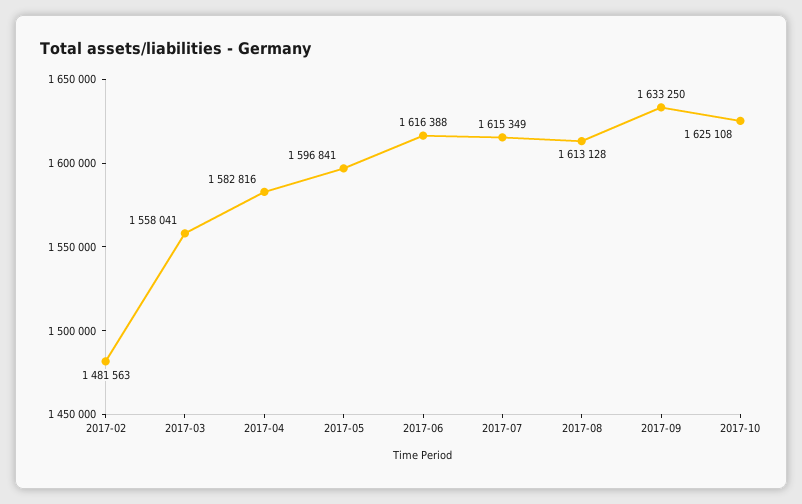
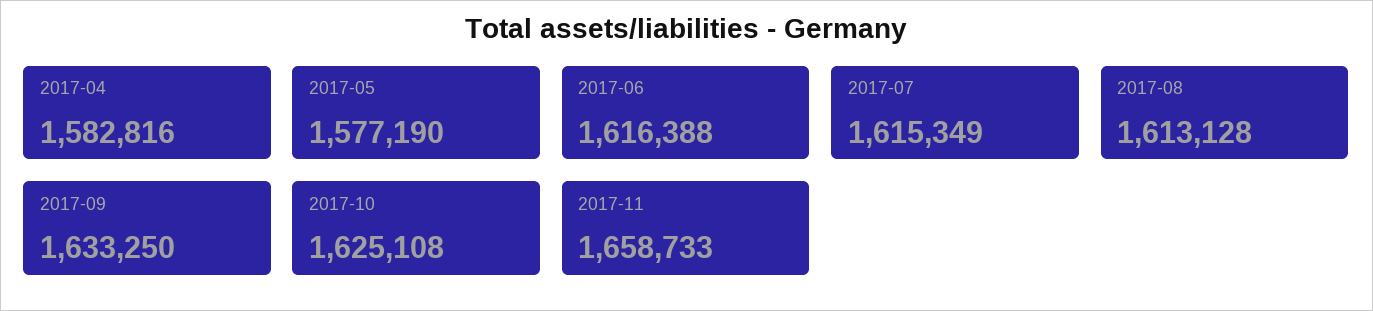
2017-02: 1481563 -> none
2017-03: 1558041 -> none
2017-05: 1596841 -> 1577190
2017-11: none -> 1658733

